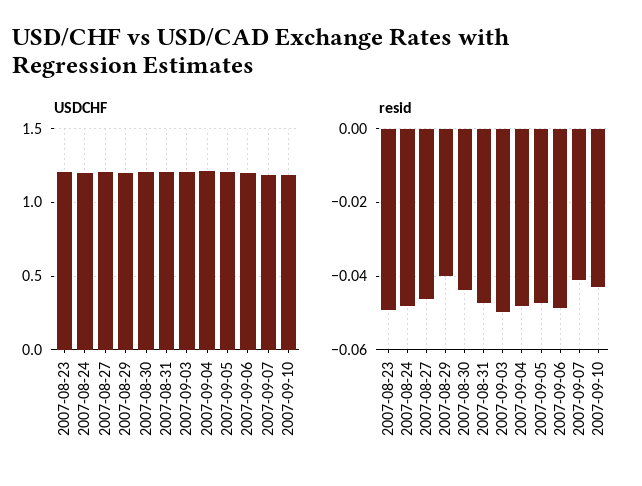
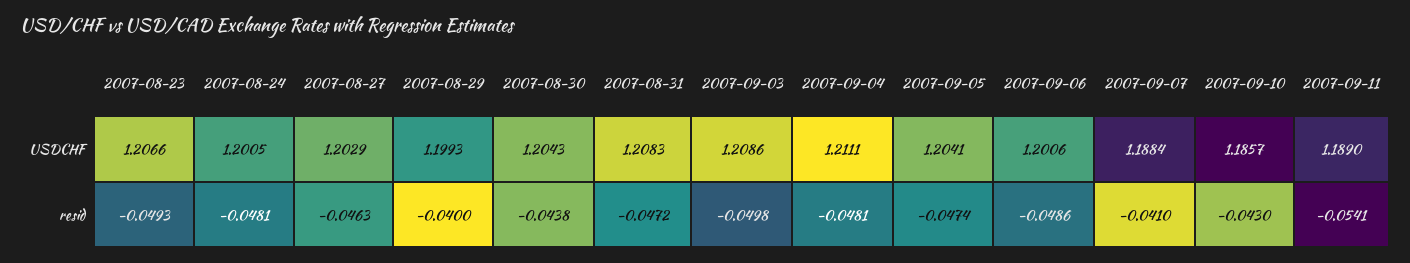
USDCHF, 2007-09-11: none -> 1.189
resid, 2007-09-11: none -> -0.0541

